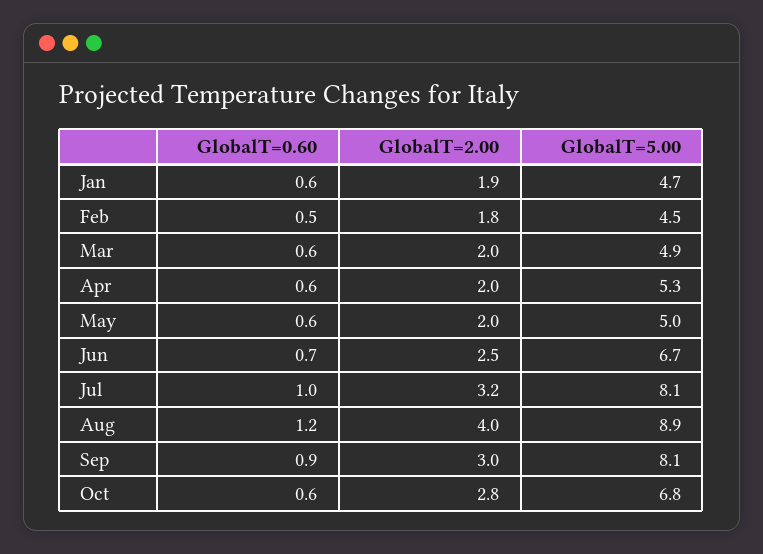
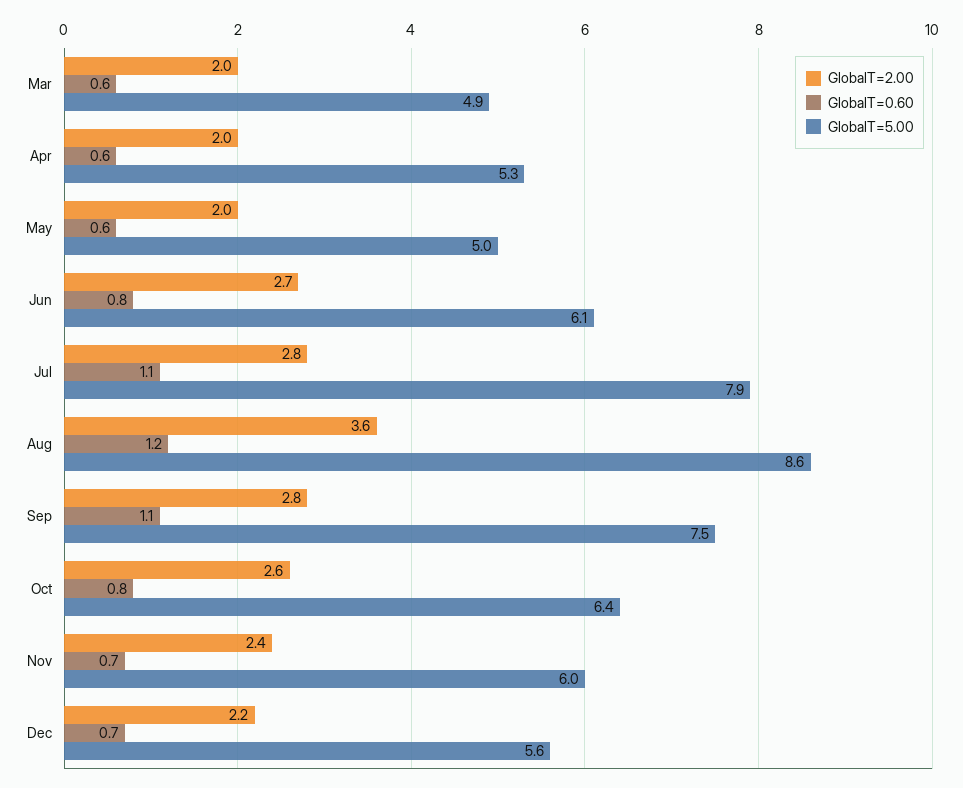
GlobalT=0.60, Jan: 0.6 -> none
GlobalT=2.00, Jan: 1.9 -> none
GlobalT=5.00, Jan: 4.7 -> none
GlobalT=0.60, Feb: 0.5 -> none
GlobalT=2.00, Feb: 1.8 -> none
GlobalT=5.00, Feb: 4.5 -> none
GlobalT=0.60, Jun: 0.7 -> 0.8
GlobalT=2.00, Jun: 2.5 -> 2.7
GlobalT=5.00, Jun: 6.7 -> 6.1
GlobalT=0.60, Jul: 1 -> 1.1
GlobalT=2.00, Jul: 3.2 -> 2.8
GlobalT=5.00, Jul: 8.1 -> 7.9
GlobalT=2.00, Aug: 4 -> 3.6
GlobalT=5.00, Aug: 8.9 -> 8.6
GlobalT=0.60, Sep: 0.9 -> 1.1
GlobalT=2.00, Sep: 3 -> 2.8
GlobalT=5.00, Sep: 8.1 -> 7.5
GlobalT=0.60, Oct: 0.6 -> 0.8
GlobalT=2.00, Oct: 2.8 -> 2.6
GlobalT=5.00, Oct: 6.8 -> 6.4
GlobalT=2.00, Nov: none -> 2.4
GlobalT=0.60, Nov: none -> 0.7
GlobalT=5.00, Nov: none -> 6
GlobalT=2.00, Dec: none -> 2.2
GlobalT=0.60, Dec: none -> 0.7
GlobalT=5.00, Dec: none -> 5.6

